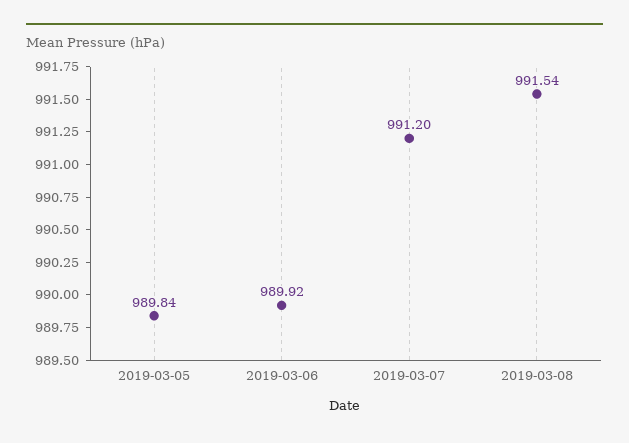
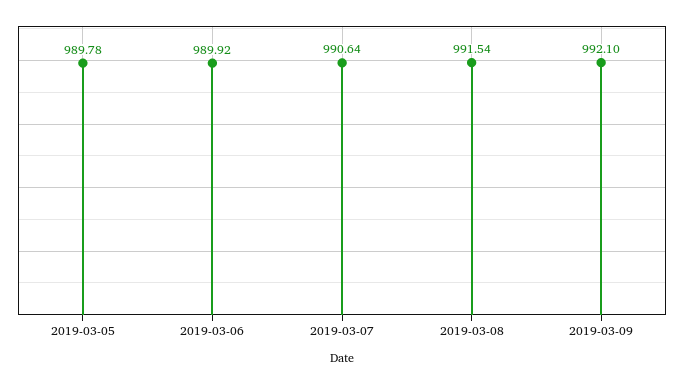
2019-03-05: 989.84 -> 989.78
2019-03-07: 991.2 -> 990.64
2019-03-09: none -> 992.1

